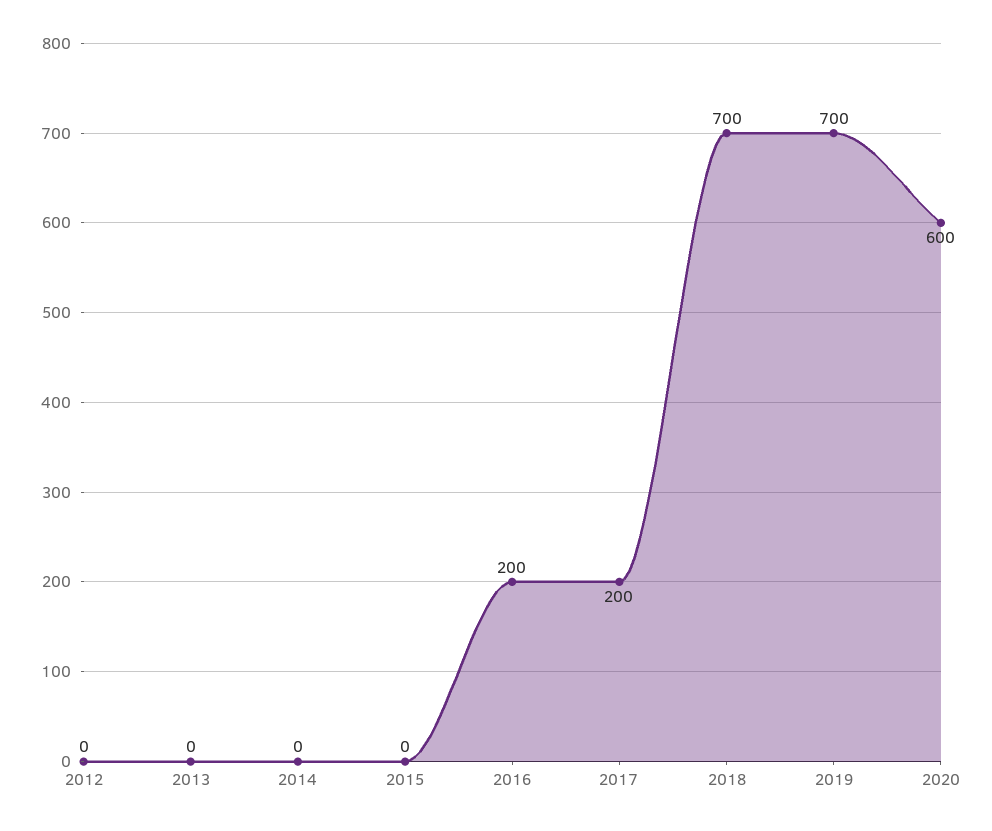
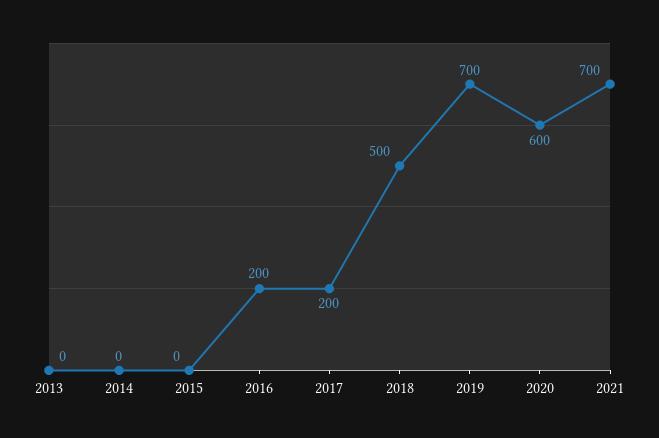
2012: 0 -> none
2018: 700 -> 500
2021: none -> 700

